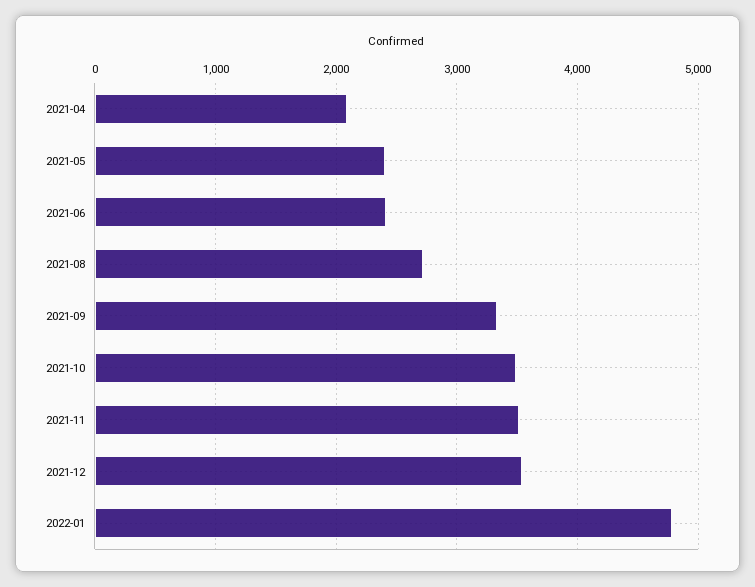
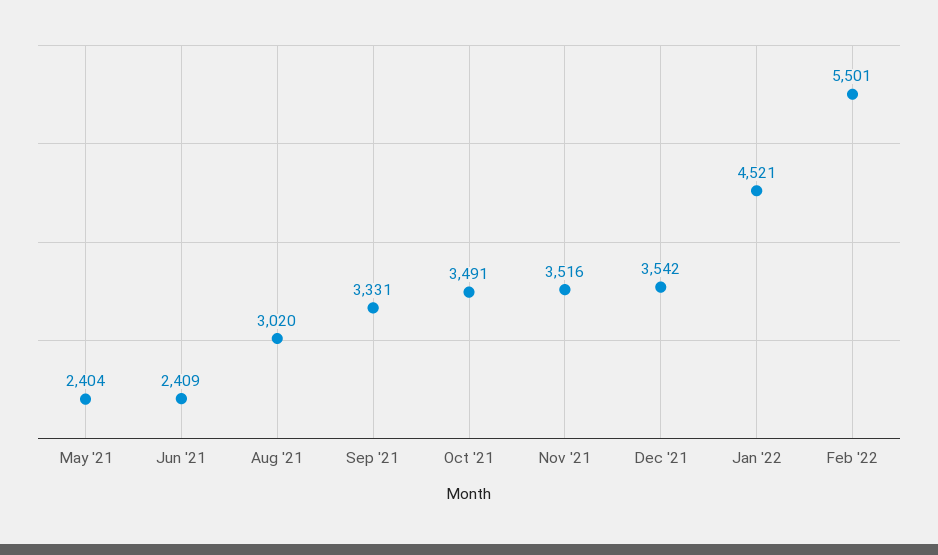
2021-04: 2100 -> none
2021-08: 2700 -> 3020
2022-01: 4800 -> 4521
Feb '22: none -> 5501

